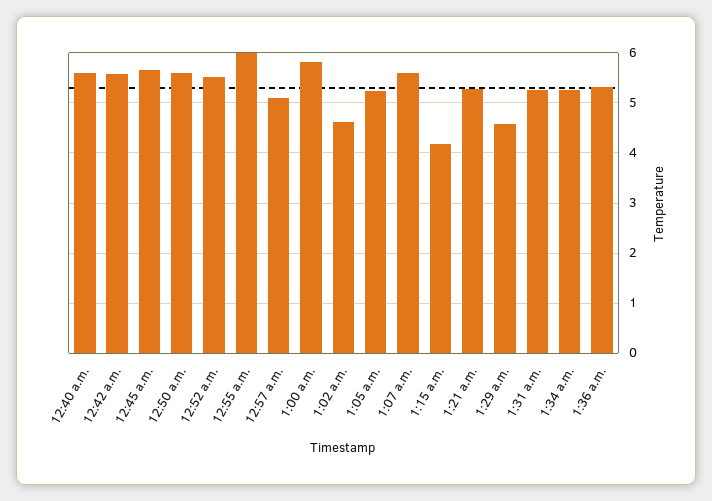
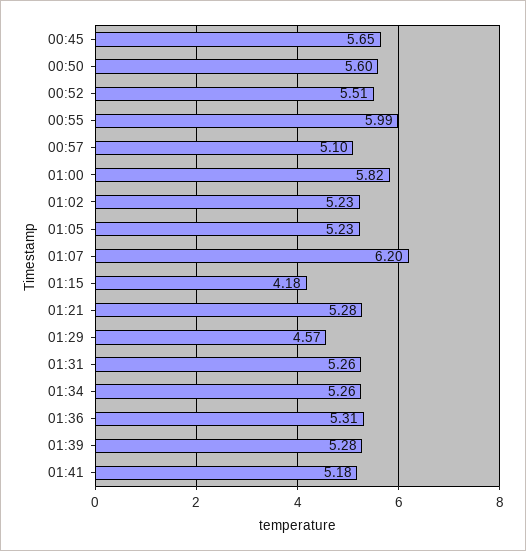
12:40 a.m.: 5.6 -> none
12:42 a.m.: 5.6 -> none
1:02 a.m.: 4.6 -> 5.23
1:07 a.m.: 5.6 -> 6.2
01:39: none -> 5.28
01:41: none -> 5.18

